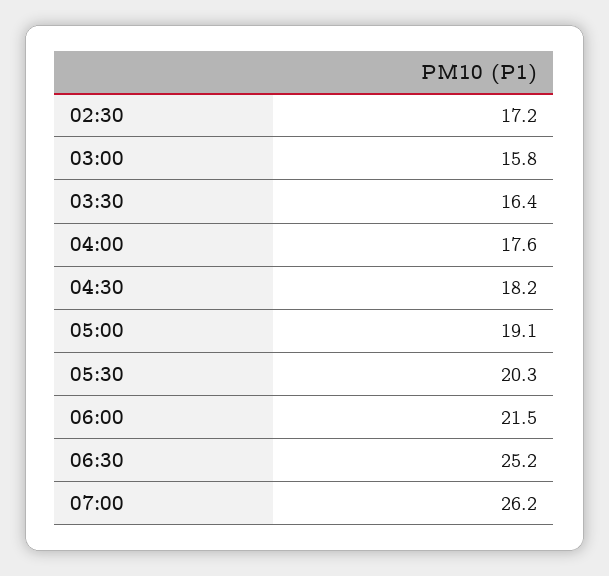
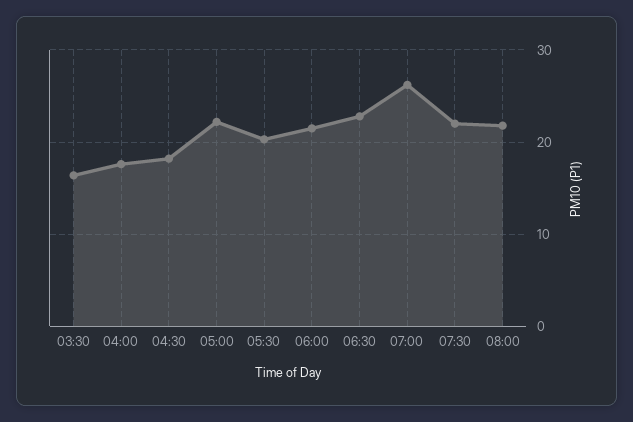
02:30: 17.2 -> none
03:00: 15.8 -> none
05:00: 19.1 -> 22
06:30: 25.2 -> 23
07:30: none -> 22
08:00: none -> 22

